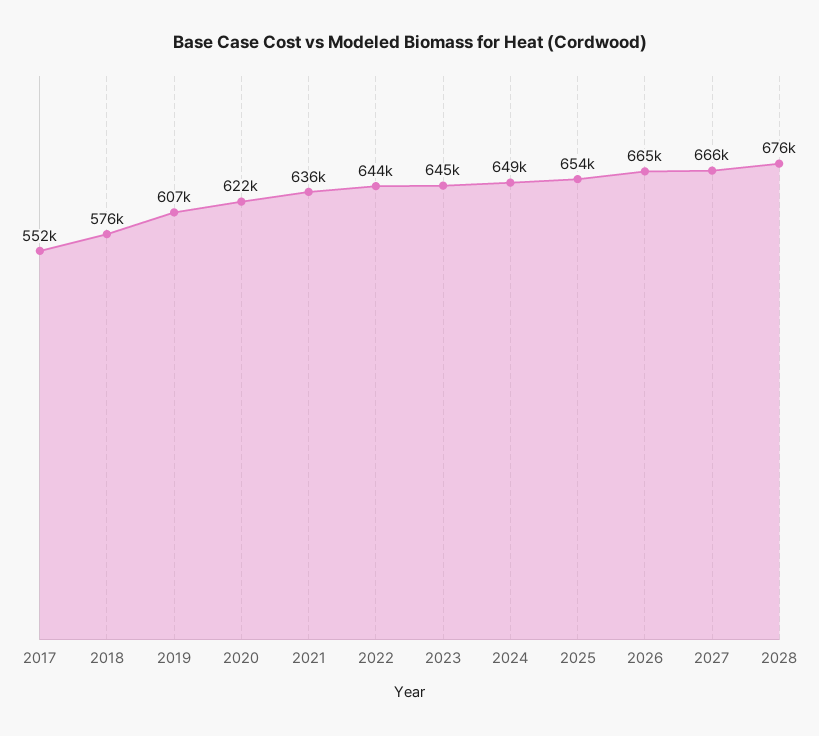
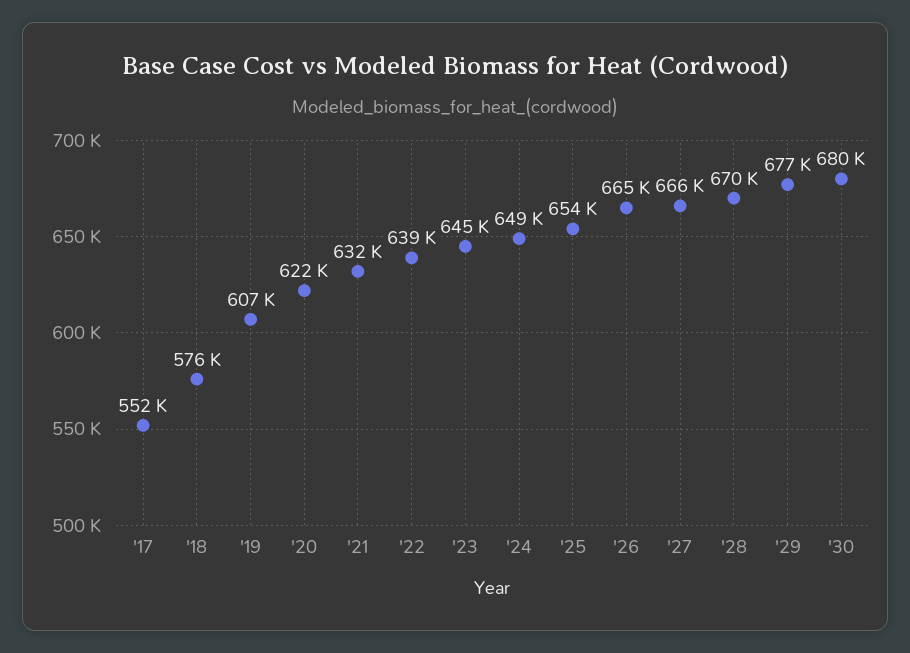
2021: 636000 -> 632000
2022: 644000 -> 639000
2028: 676000 -> 670000
'29: none -> 677000
'30: none -> 680000

